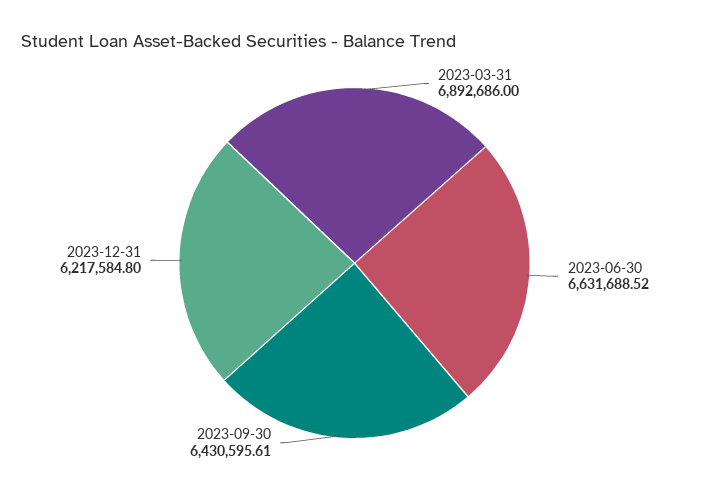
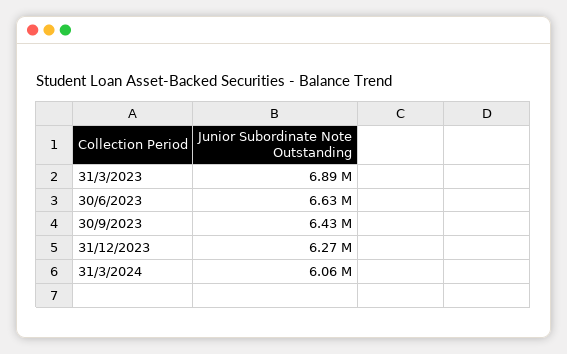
2023-12-31: 6217584.8 -> 6270000
31/3/2024: none -> 6060000

